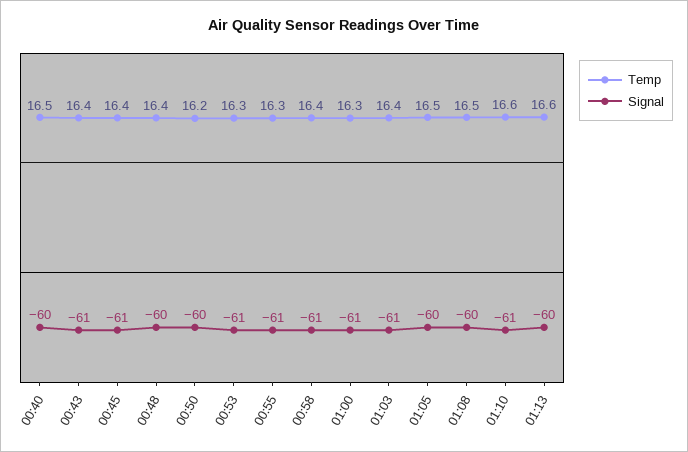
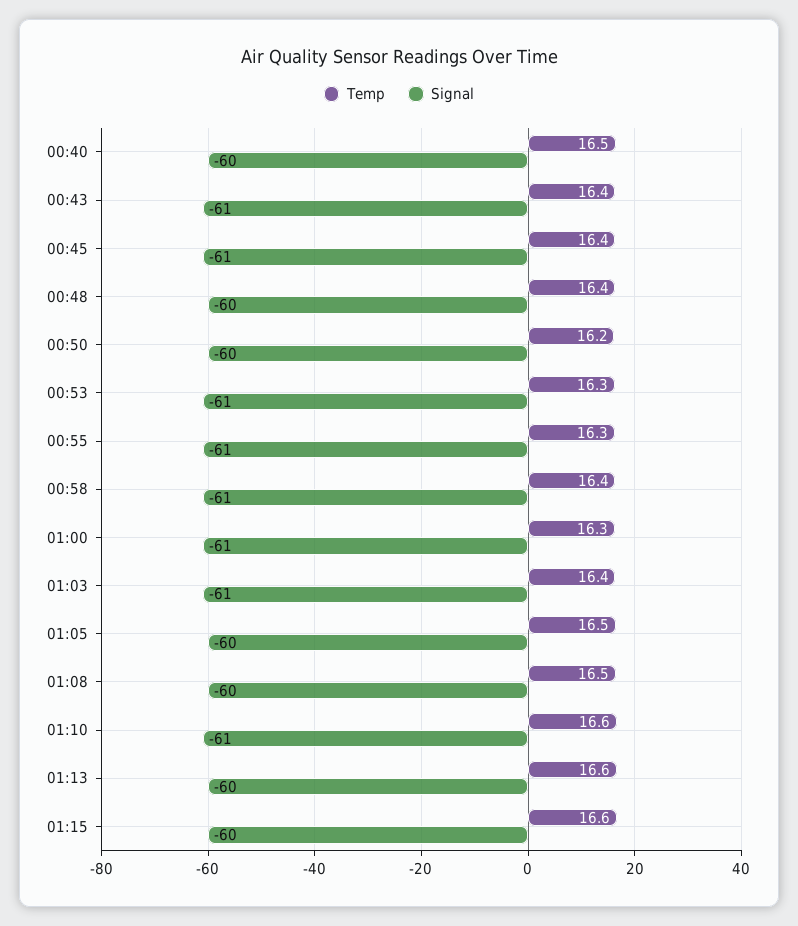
Temp, 01:15: none -> 16.6
Signal, 01:15: none -> -60

